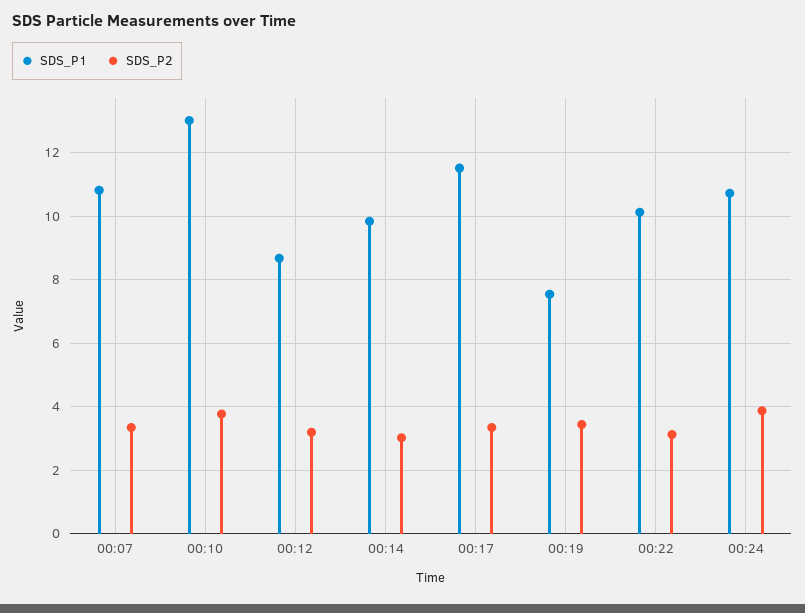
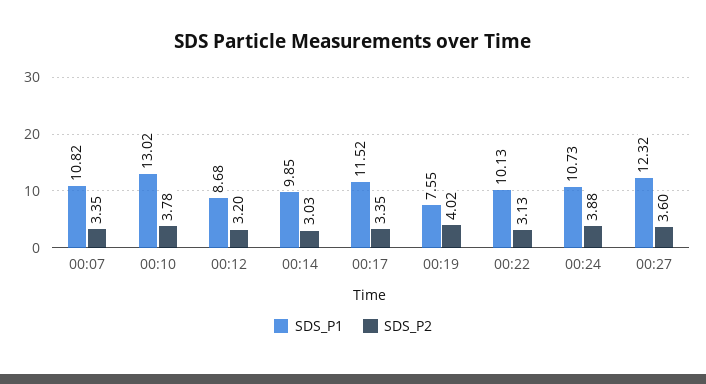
SDS_P2, 00:19: 3.4 -> 4.02
SDS_P1, 00:27: none -> 12.32
SDS_P2, 00:27: none -> 3.6

